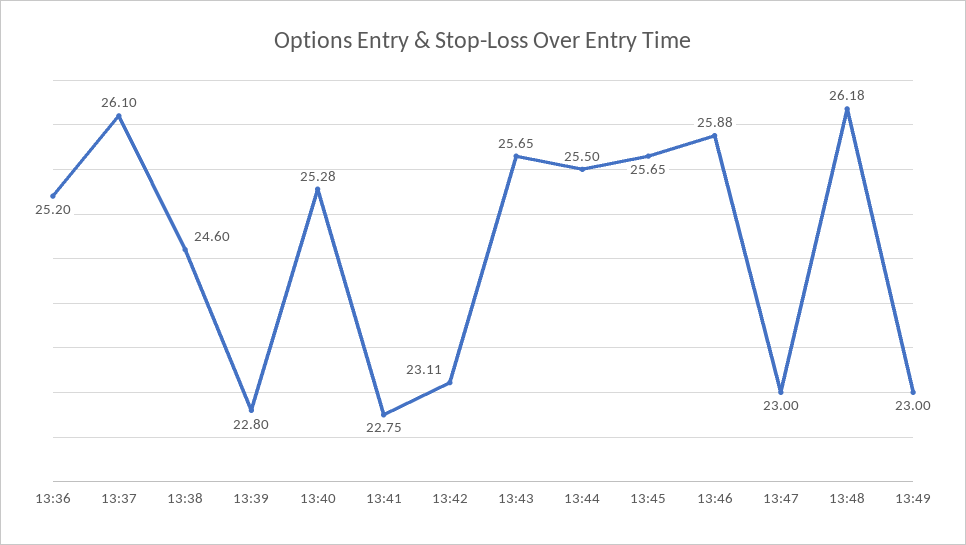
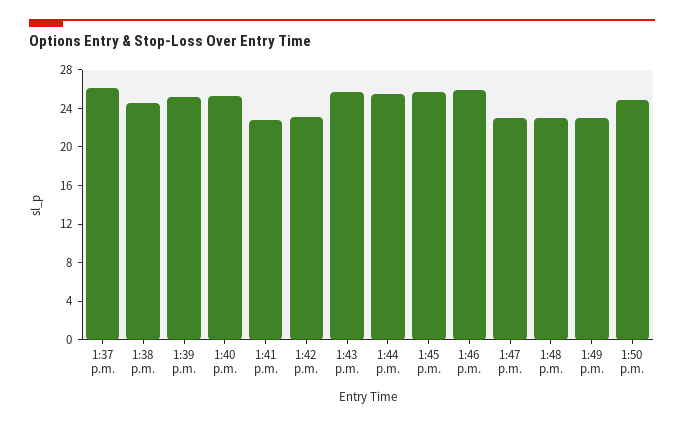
13:36: 25.2 -> none
13:39: 22.8 -> 25
13:48: 26.18 -> 23
1:50 p.m.: none -> 25

